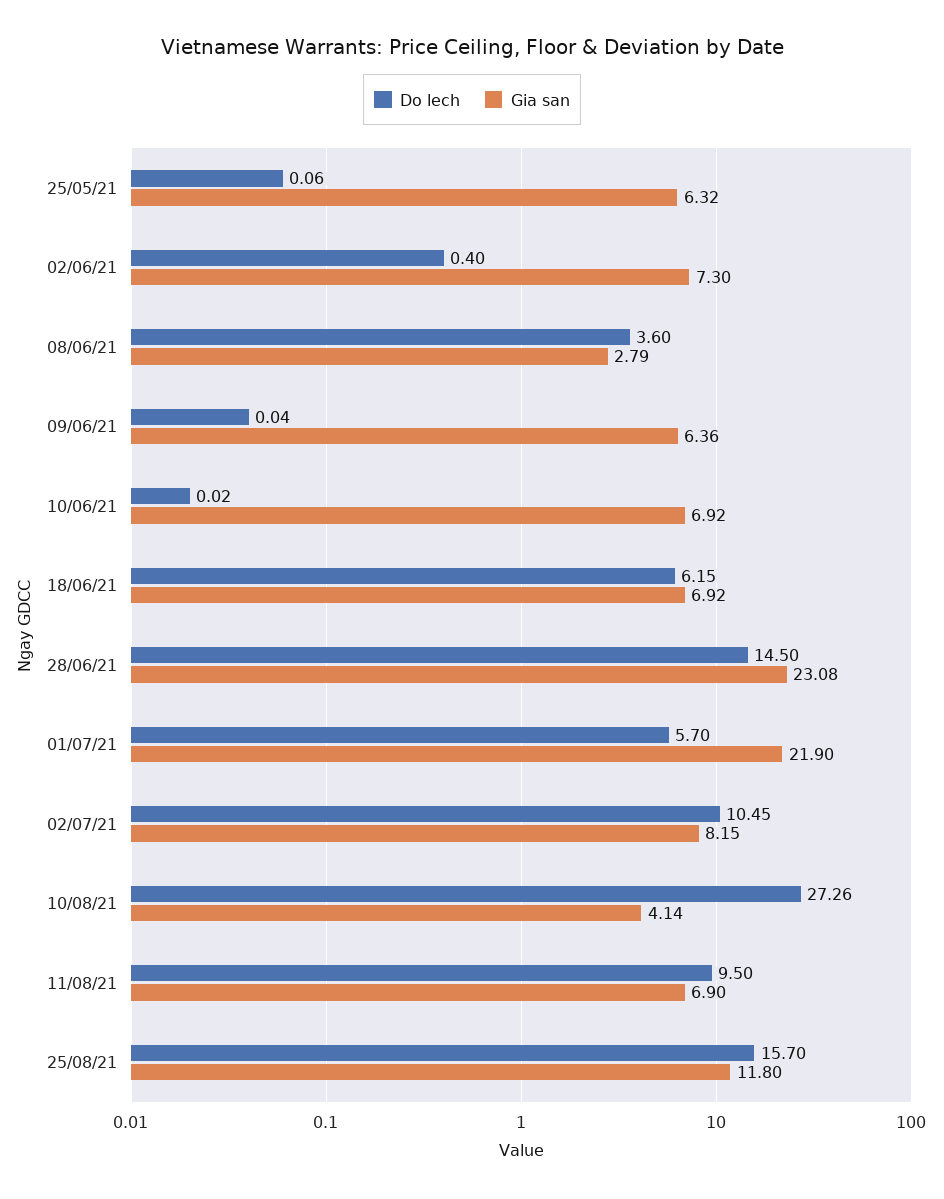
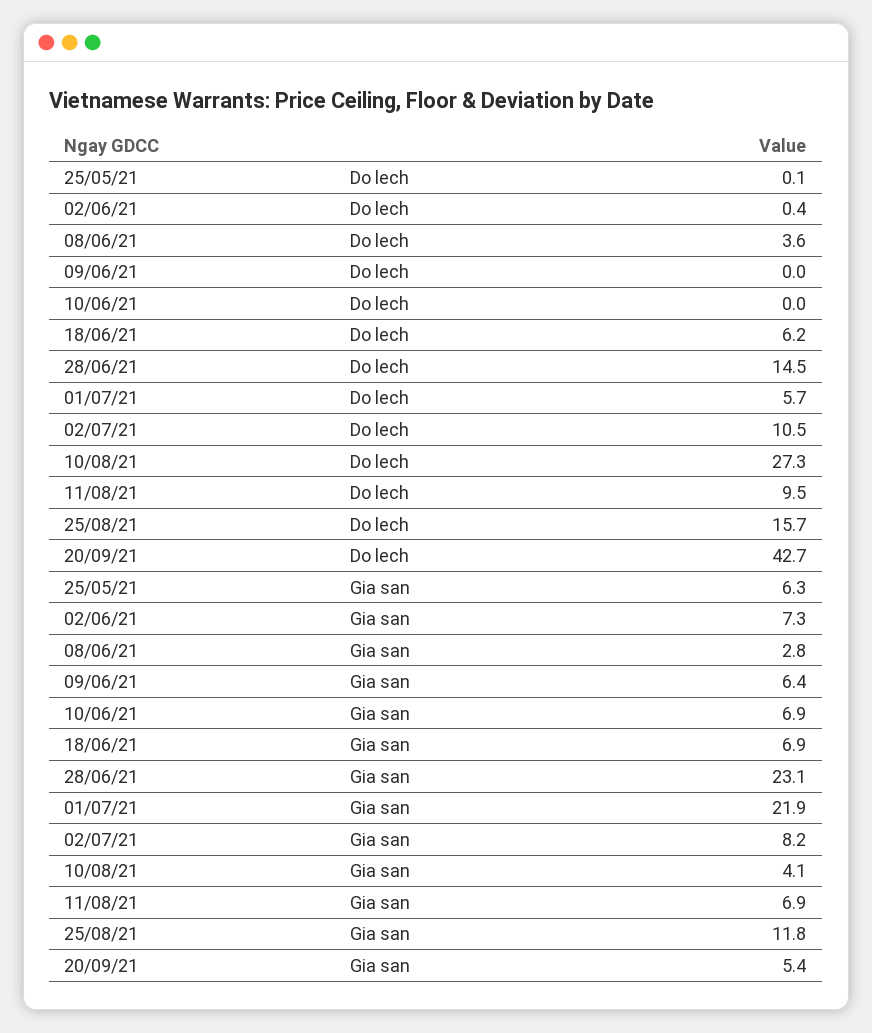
Do lech, 20/09/21: none -> 42.7
Gia san, 20/09/21: none -> 5.4

